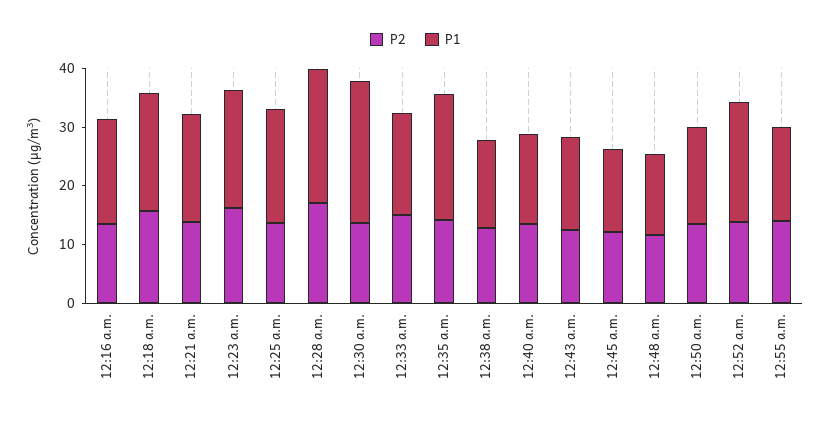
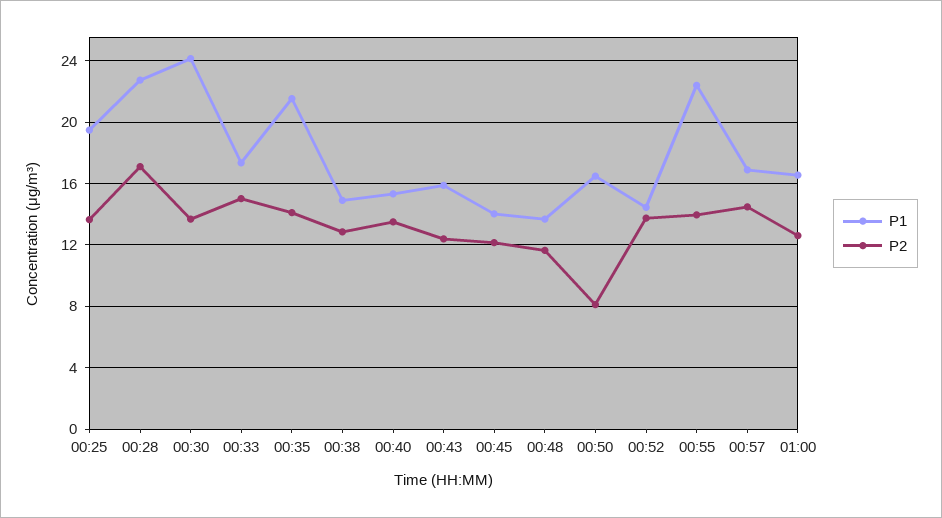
P2, 12:16 a.m.: 14 -> none
P1, 12:16 a.m.: 18 -> none
P2, 12:18 a.m.: 16 -> none
P1, 12:18 a.m.: 20 -> none
P2, 12:21 a.m.: 14 -> none
P1, 12:21 a.m.: 18 -> none
P2, 12:23 a.m.: 16 -> none
P1, 12:23 a.m.: 20 -> none
P2, 12:50 a.m.: 14 -> 8
P1, 12:52 a.m.: 20 -> 14.5
P1, 12:55 a.m.: 16 -> 22.5
P1, 00:57: none -> 17
P2, 00:57: none -> 14.5
P1, 01:00: none -> 16.5
P2, 01:00: none -> 12.5

